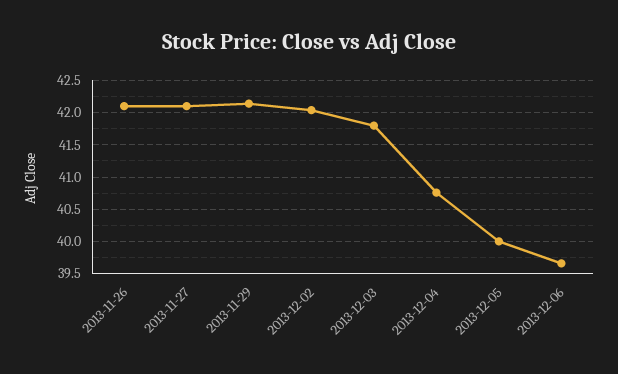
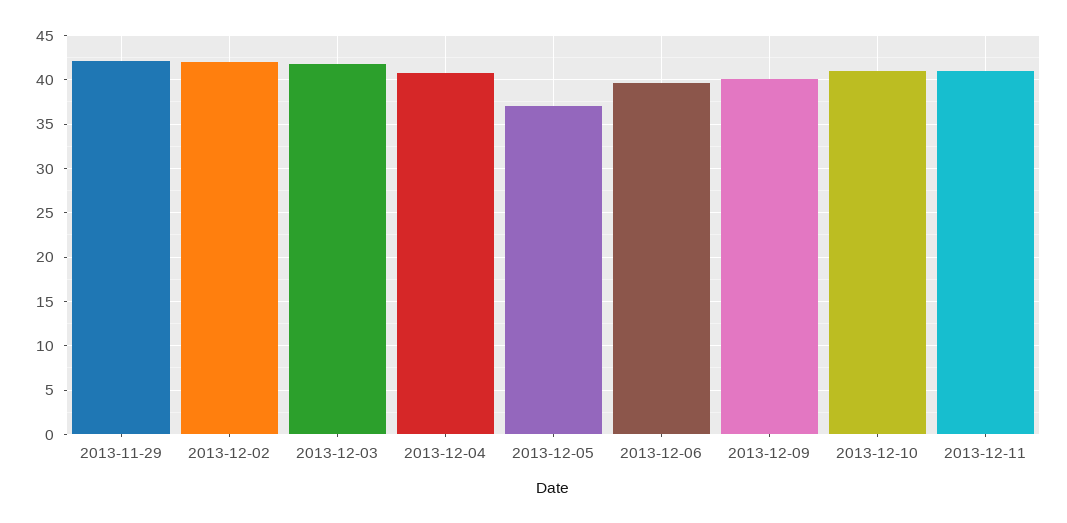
2013-11-26: 42.1 -> none
2013-11-27: 42.1 -> none
2013-12-05: 40 -> 37
2013-12-09: none -> 40
2013-12-10: none -> 41
2013-12-11: none -> 41

